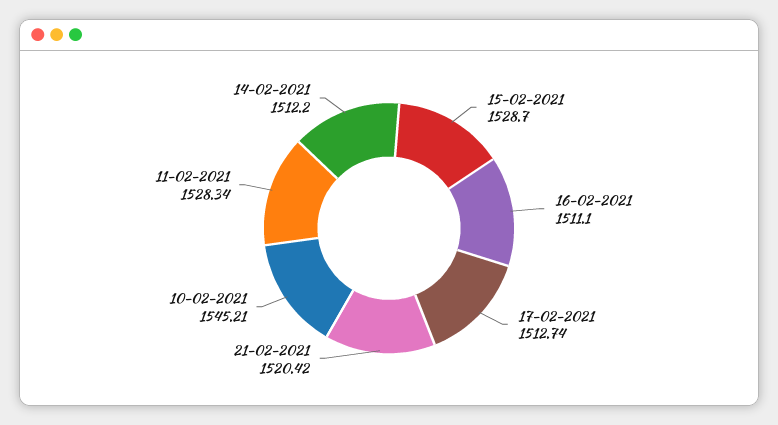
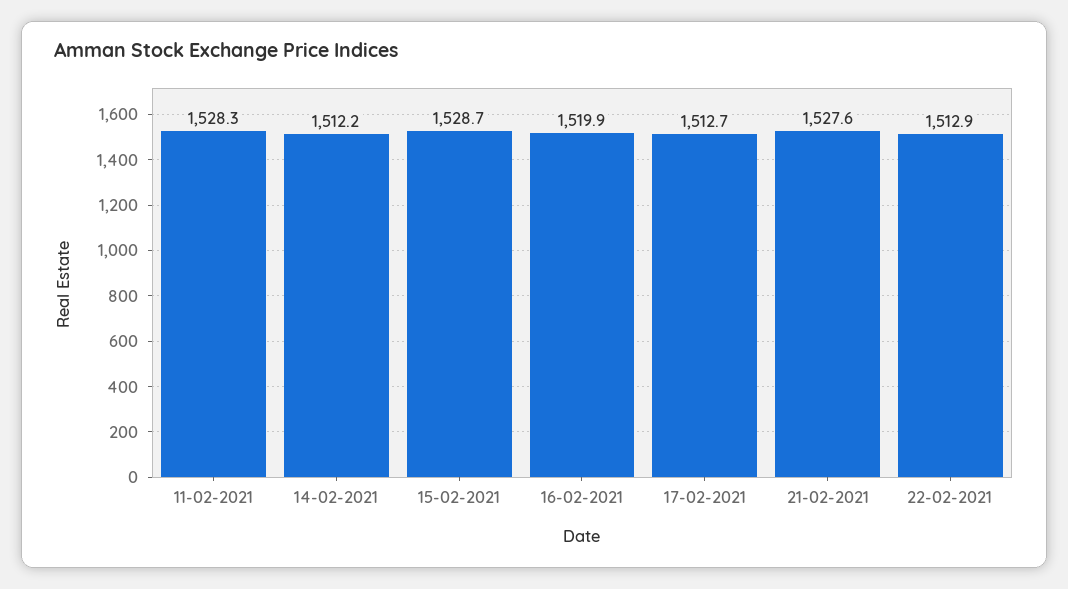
16-02-2021: 1511.1 -> 1519.9
21-02-2021: 1520.42 -> 1527.6
10-02-2021: 1545.21 -> none
22-02-2021: none -> 1512.9

